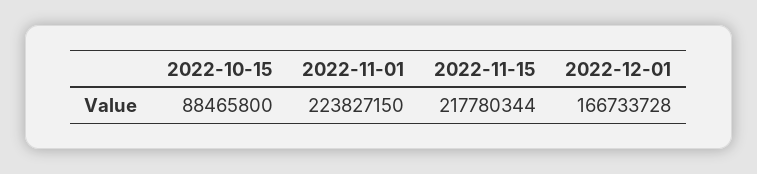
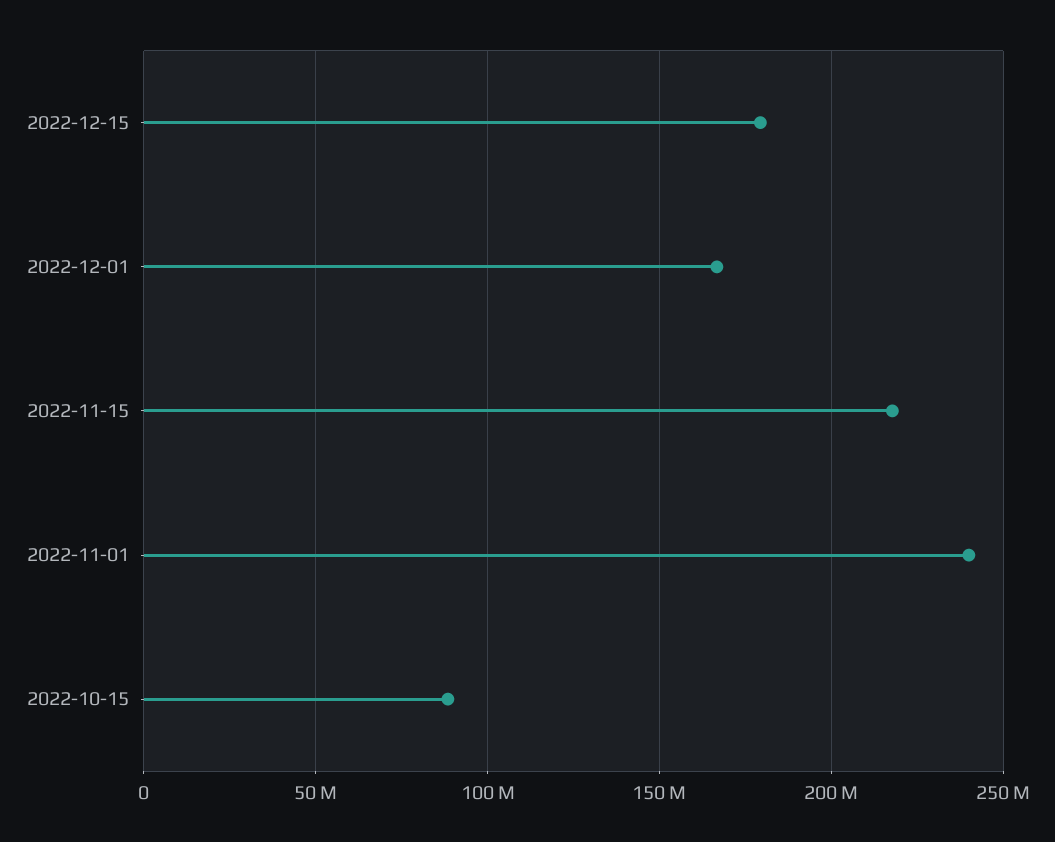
2022-11-01: 223827150 -> 240000000
2022-12-15: none -> 180000000

